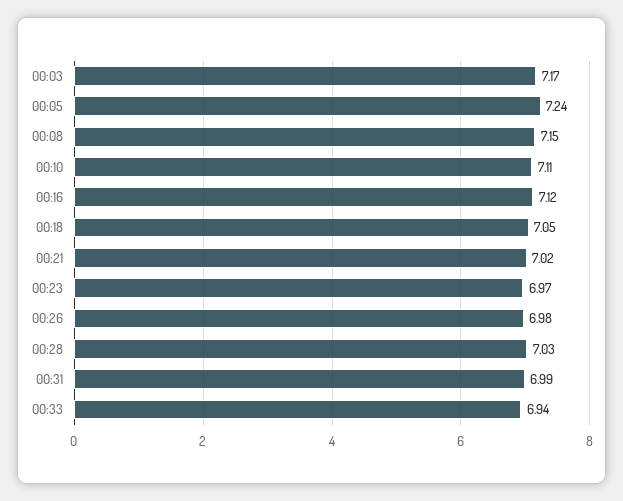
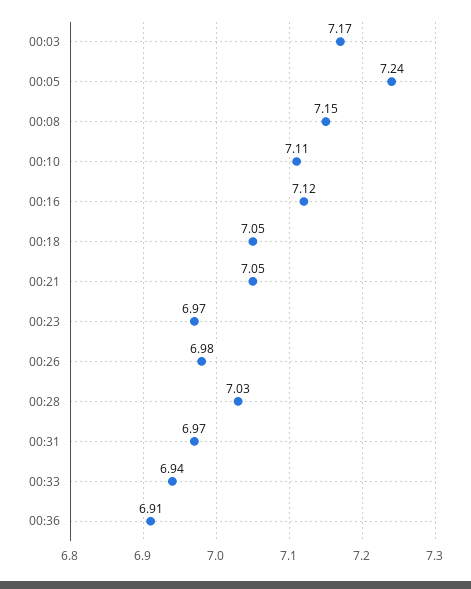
00:21: 7.02 -> 7.05
00:31: 6.99 -> 6.97
00:36: none -> 6.91

